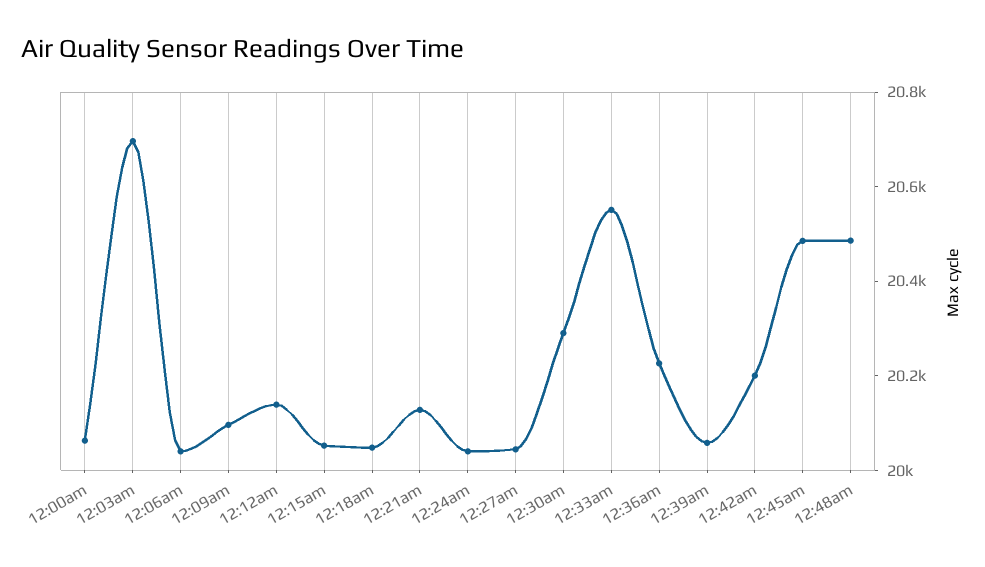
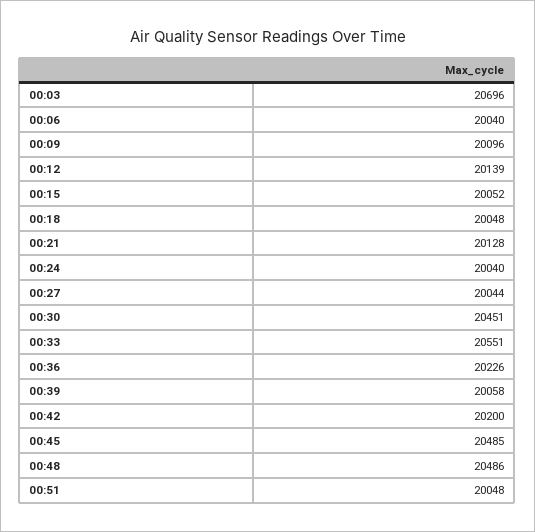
12:00am: 20050 -> none
12:30am: 20300 -> 20451
00:51: none -> 20048

